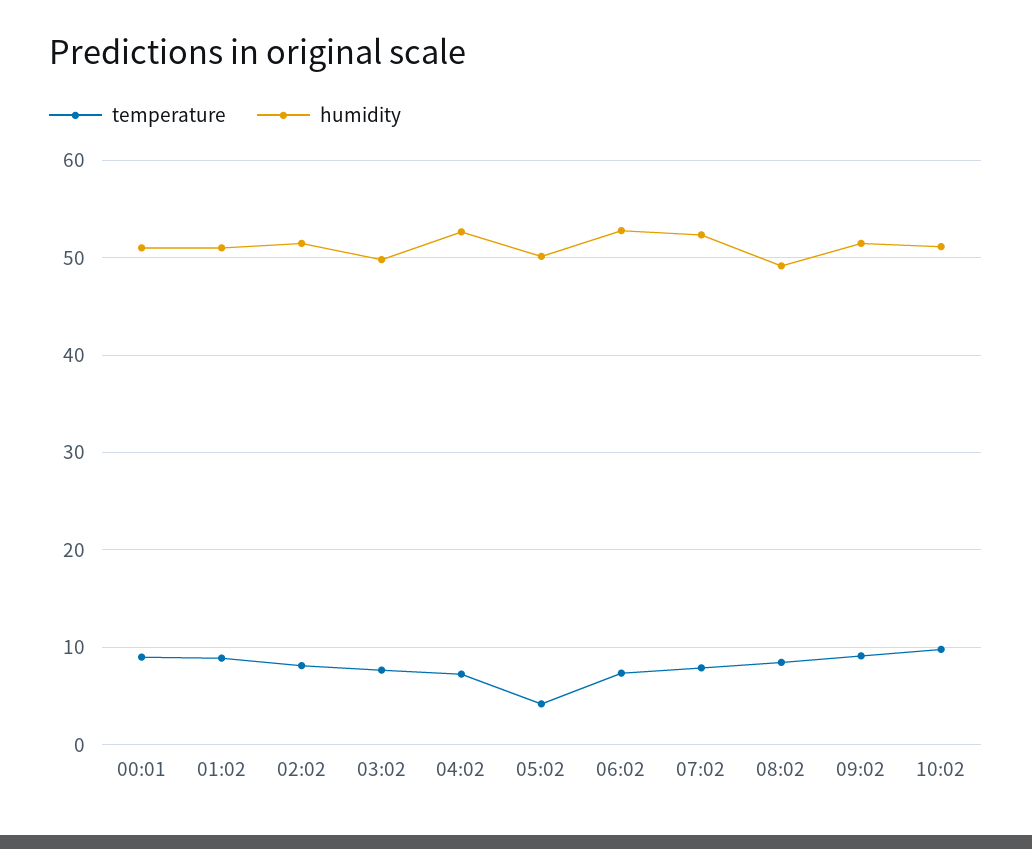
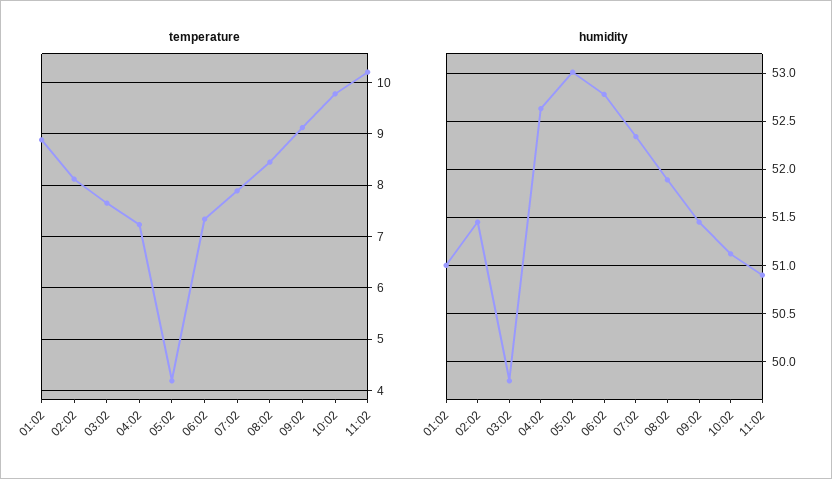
temperature, 00:01: 9 -> none
humidity, 00:01: 51 -> none
humidity, 05:02: 50 -> 53
humidity, 08:02: 49 -> 51.9
temperature, 11:02: none -> 10.2
humidity, 11:02: none -> 50.9

